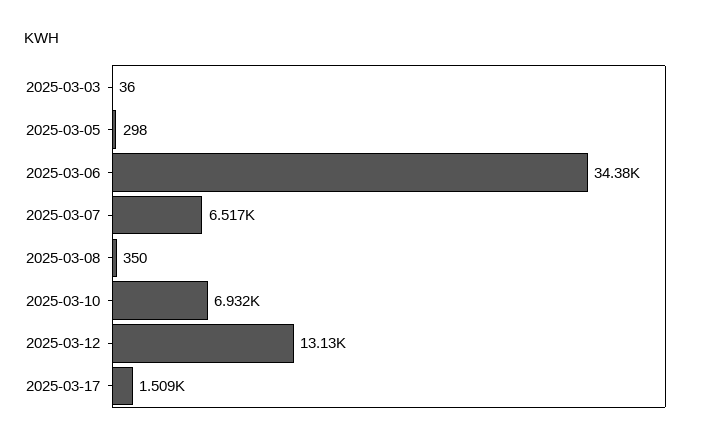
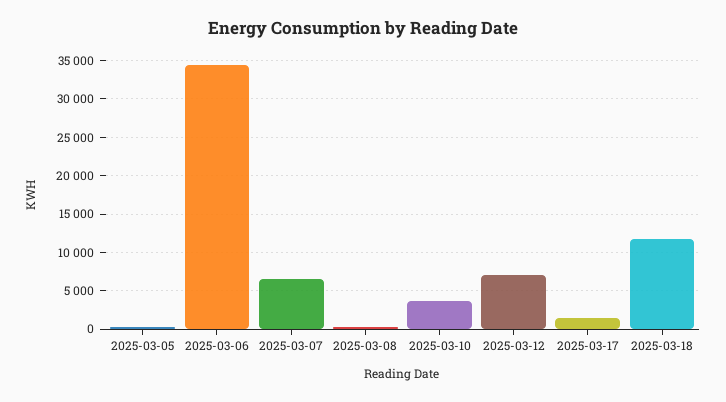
2025-03-03: 36 -> none
2025-03-10: 6932 -> 4000
2025-03-12: 13130 -> 7000
2025-03-18: none -> 12000

